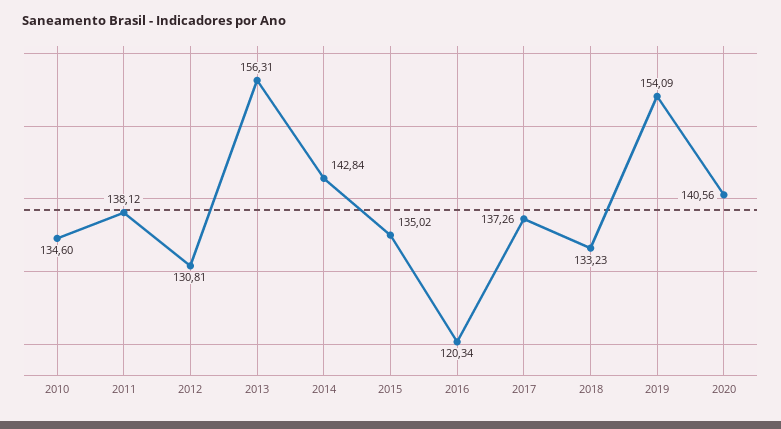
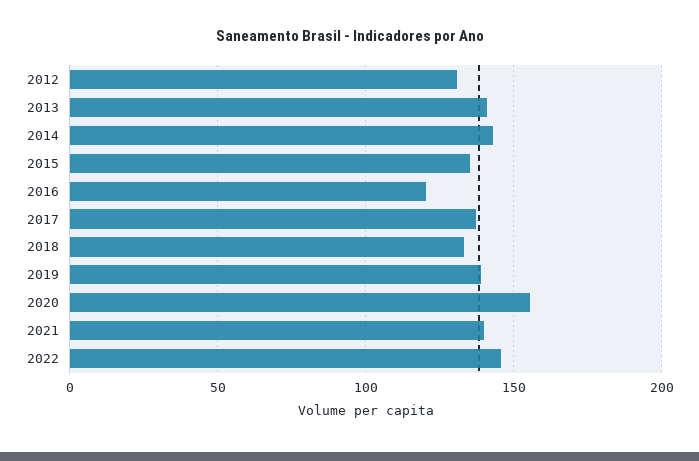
2010: 134.6 -> none
2011: 138.12 -> none
2013: 156.31 -> 140
2019: 154.09 -> 140
2020: 140.56 -> 155
2021: none -> 140
2022: none -> 145

